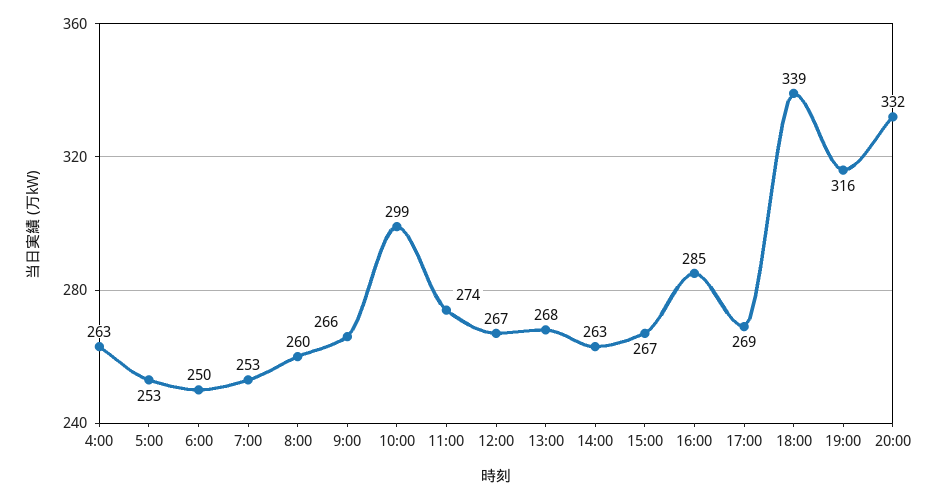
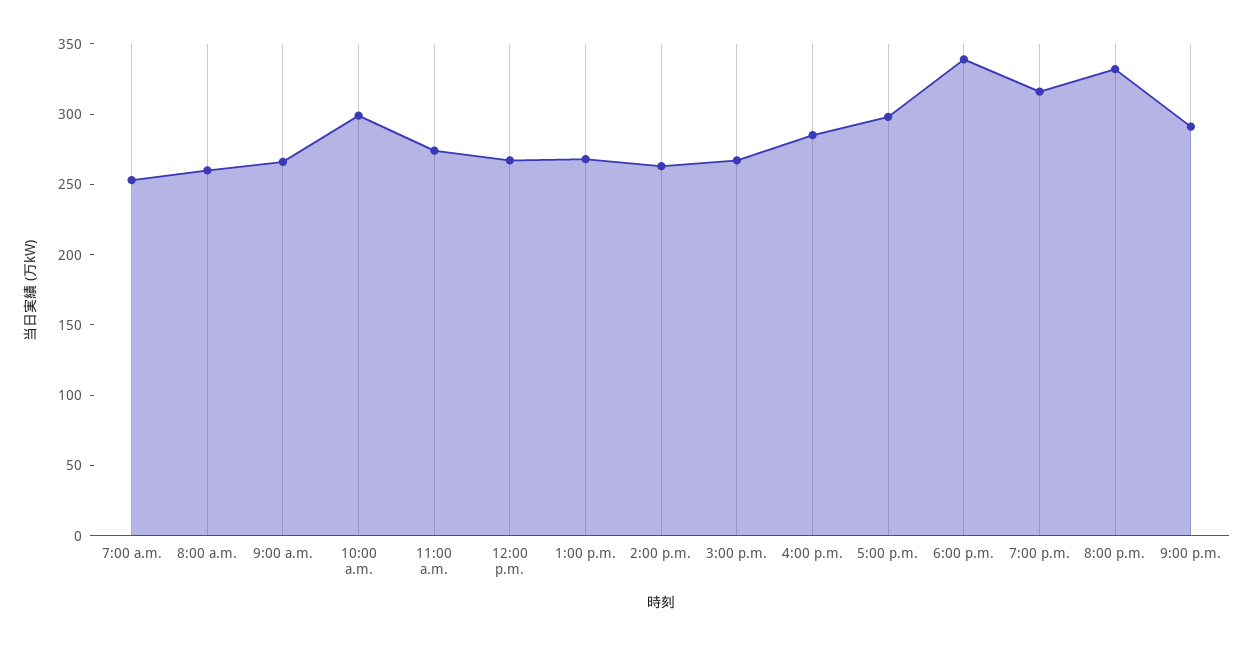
4:00: 263 -> none
5:00: 253 -> none
6:00: 250 -> none
17:00: 269 -> 300
9:00 p.m.: none -> 290

